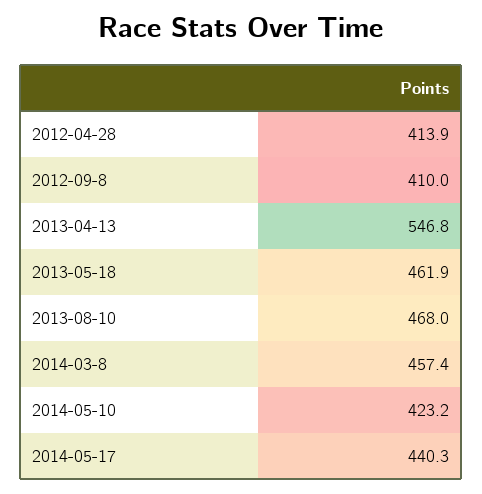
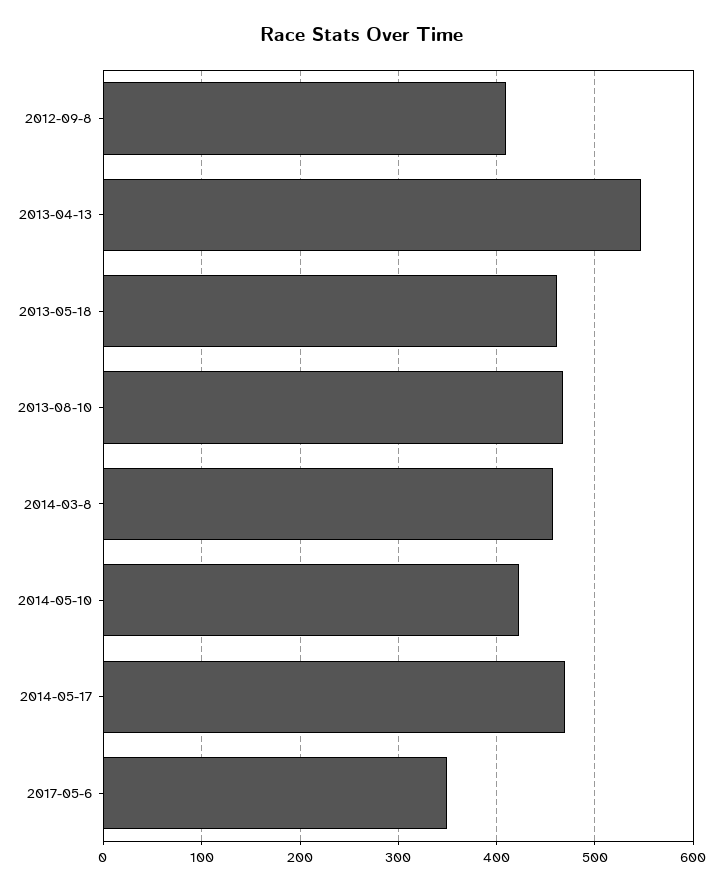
2012-04-28: 413.9 -> none
2014-05-17: 440.3 -> 470
2017-05-6: none -> 350

